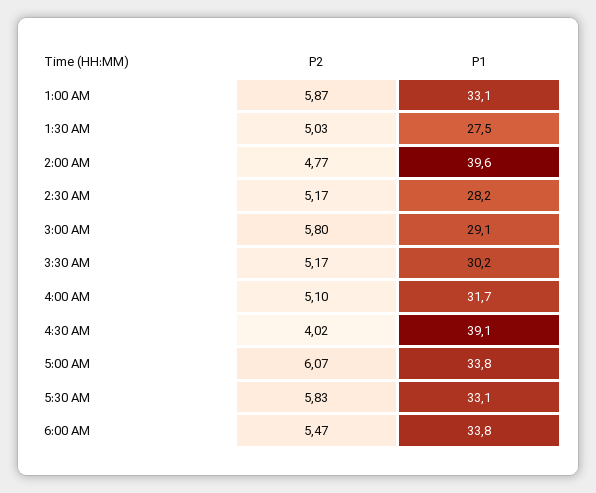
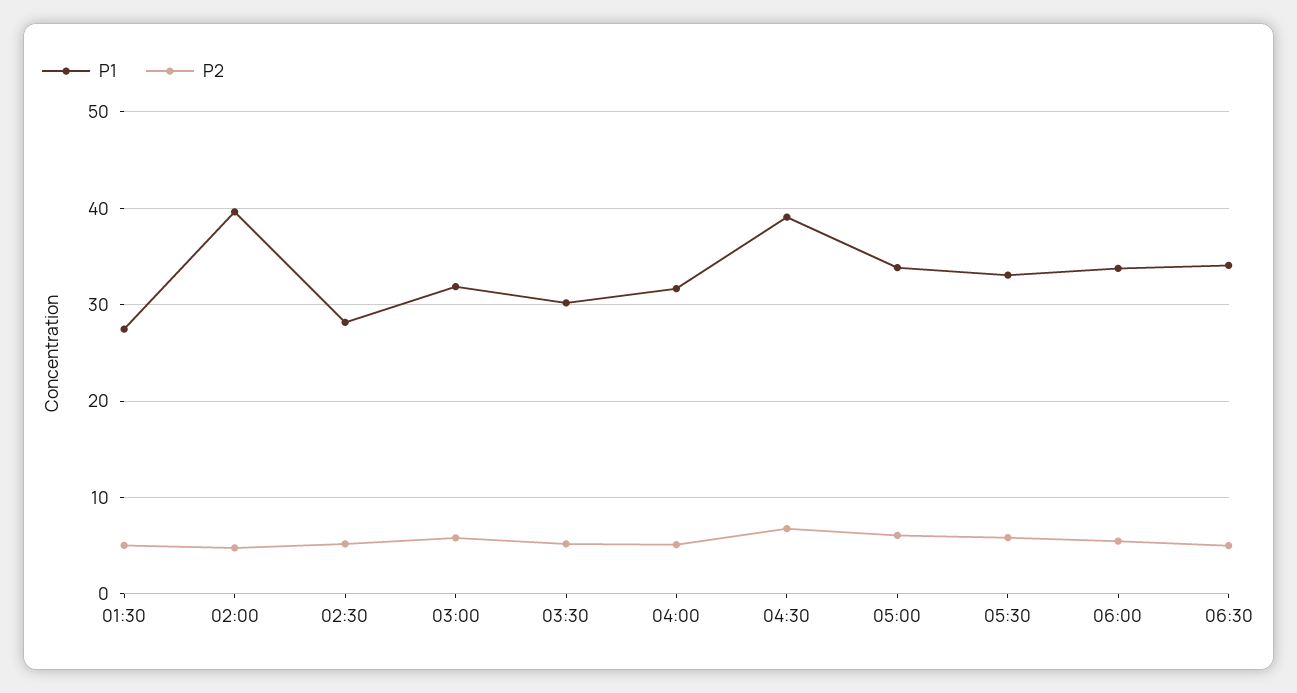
P2, 1:00 AM: 5.87 -> none
P1, 1:00 AM: 33.1 -> none
P1, 3:00 AM: 29.1 -> 32
P2, 4:30 AM: 4.02 -> 7
P1, 06:30: none -> 34
P2, 06:30: none -> 5

